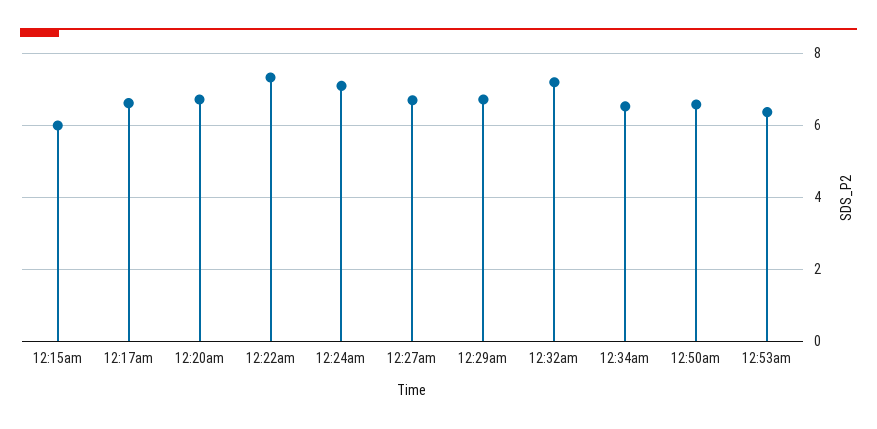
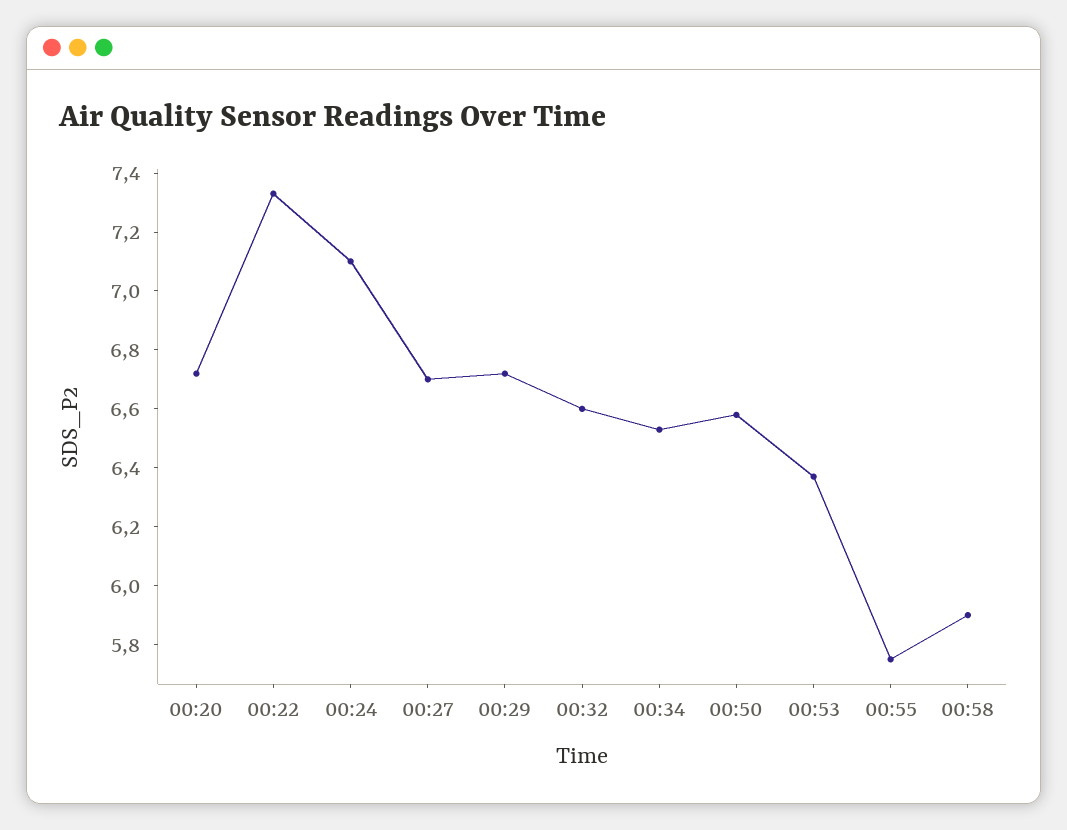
12:15am: 6 -> none
12:17am: 6.6 -> none
12:32am: 7.2 -> 6.6
00:55: none -> 5.75
00:58: none -> 5.9

